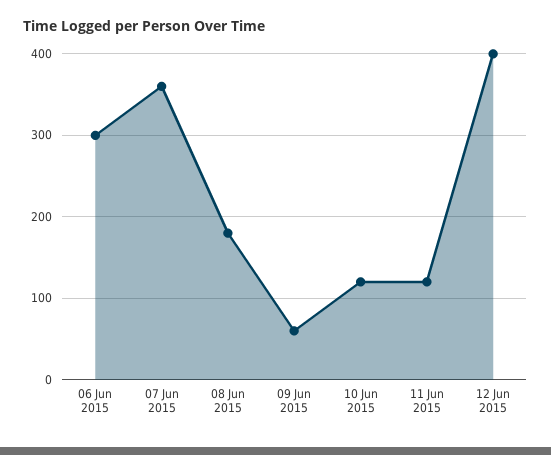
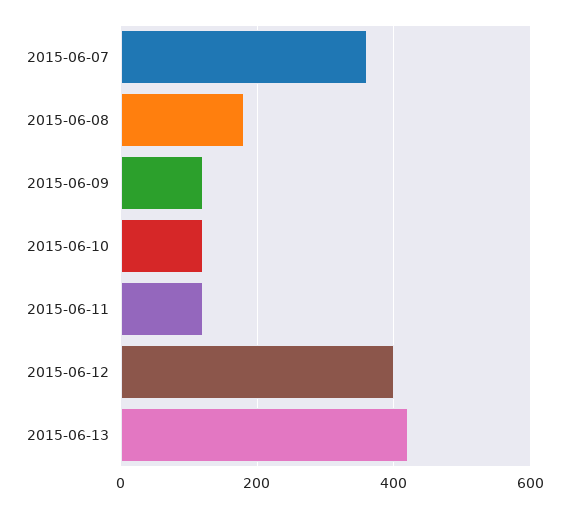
06 Jun 2015: 300 -> none
09 Jun 2015: 60 -> 120
2015-06-13: none -> 420

